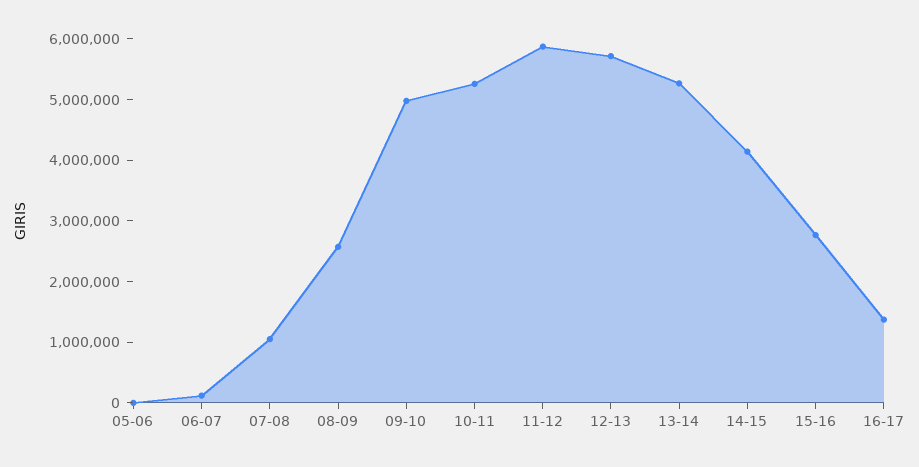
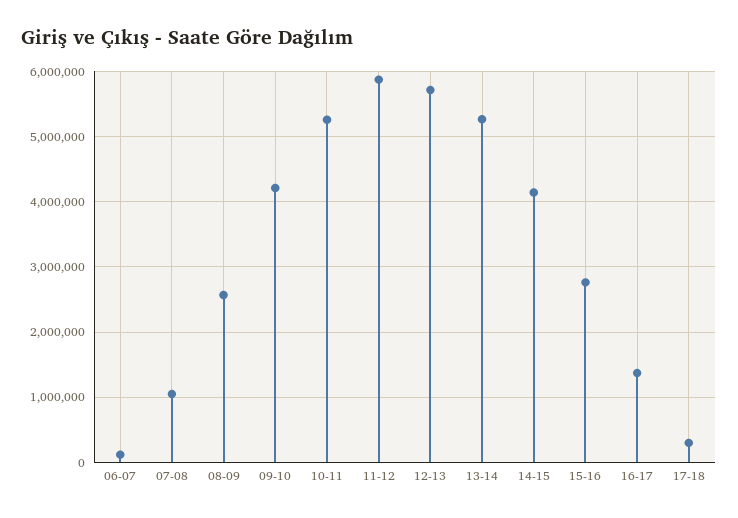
05-06: 0 -> none
09-10: 5000000 -> 4200000
17-18: none -> 300000

